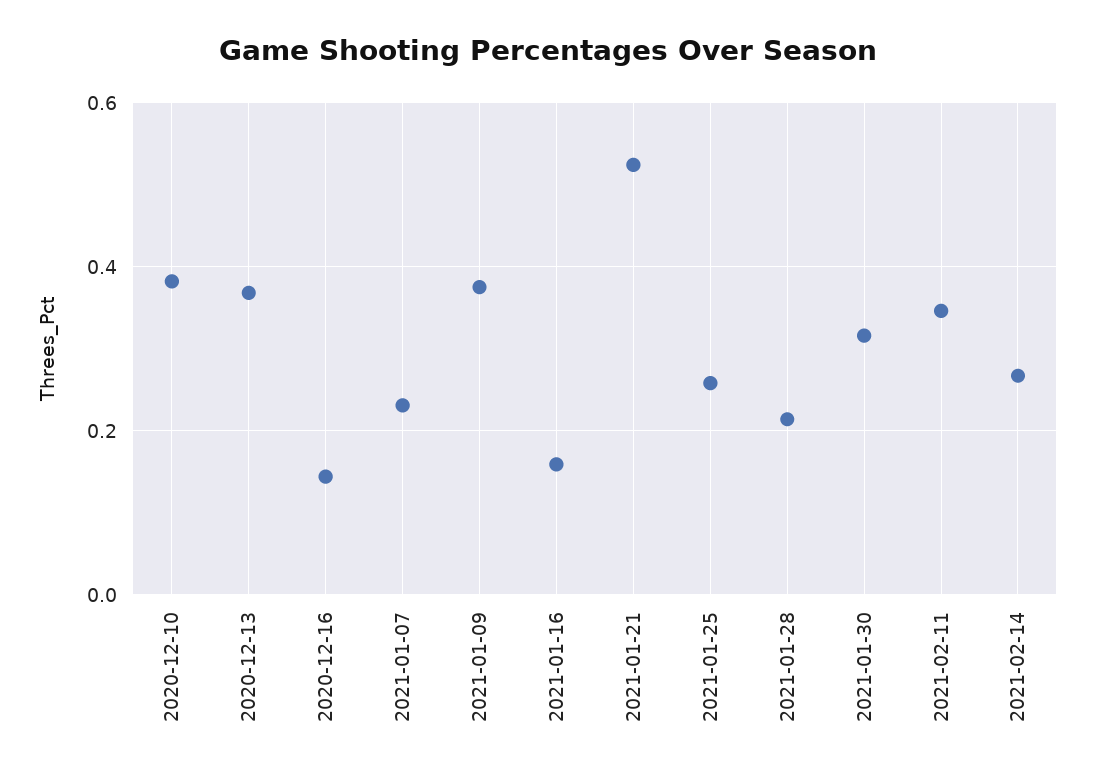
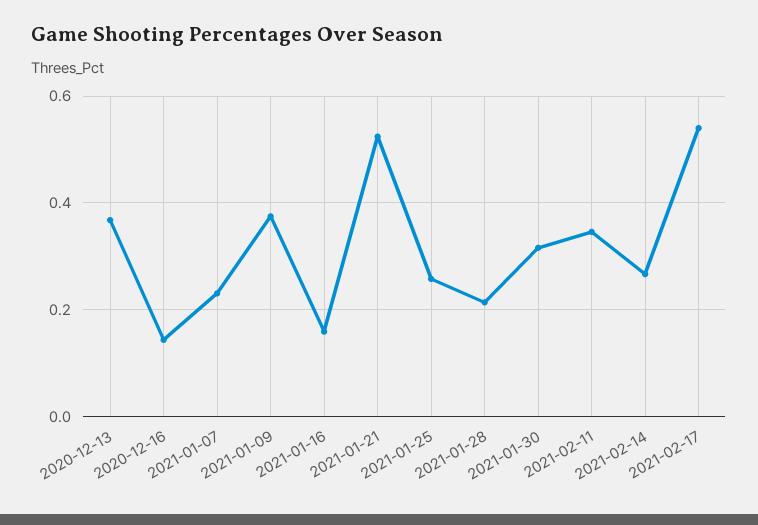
2020-12-10: 0.38 -> none
2021-02-17: none -> 0.54

